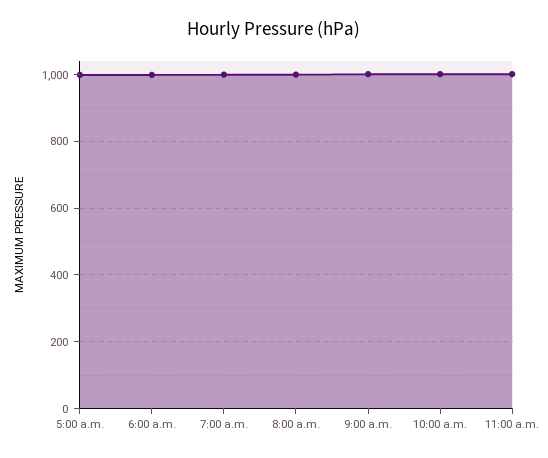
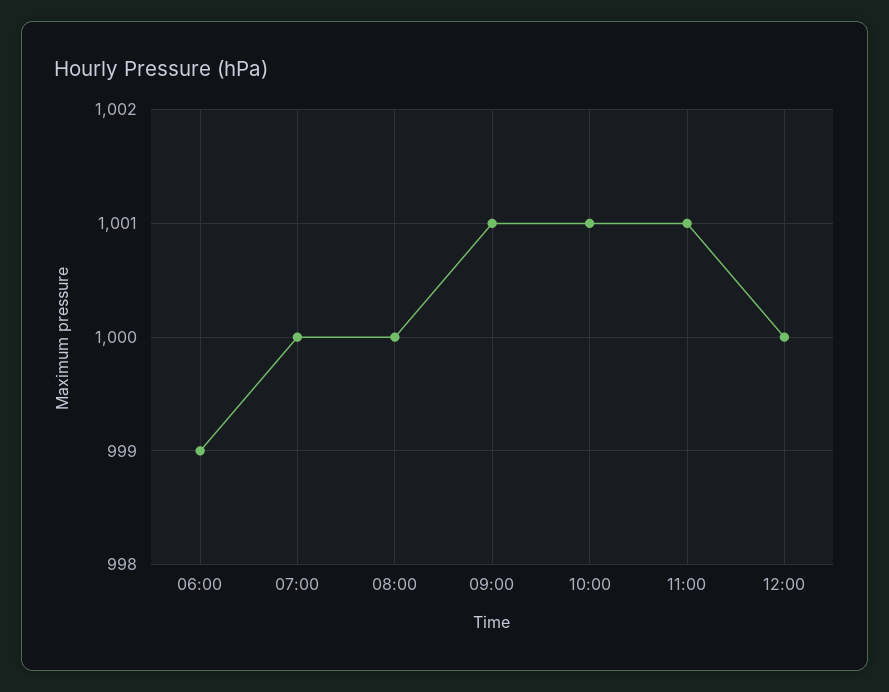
5:00 a.m.: 1000 -> none
12:00: none -> 1000

